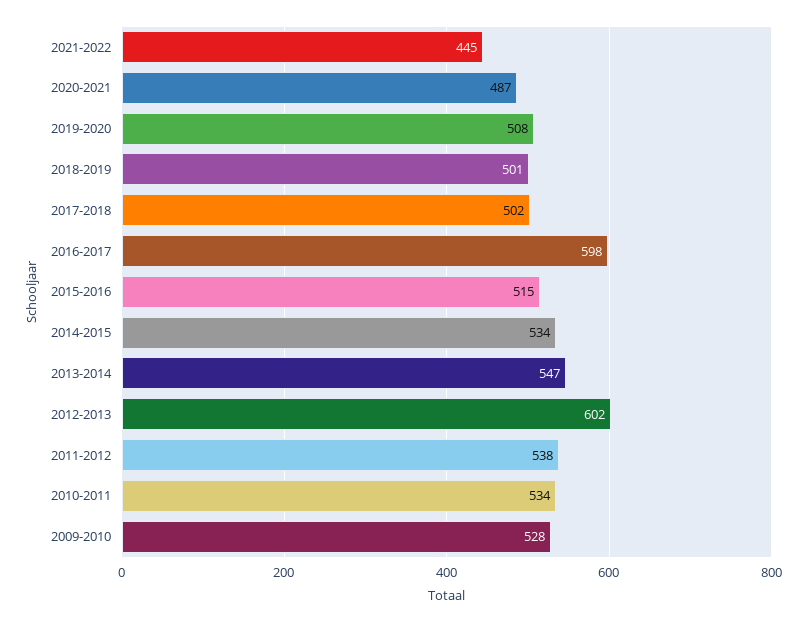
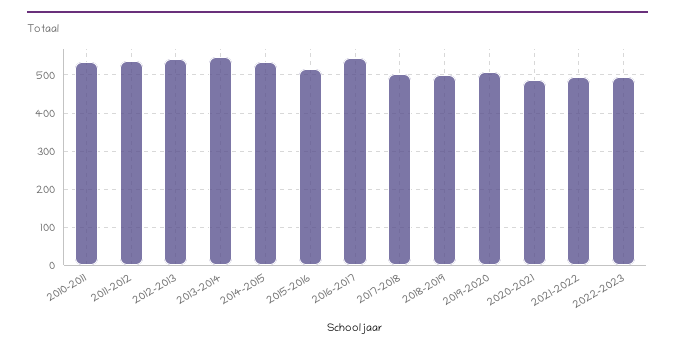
2021-2022: 445 -> 500
2016-2017: 598 -> 540
2012-2013: 602 -> 540
2009-2010: 528 -> none
2022-2023: none -> 500

